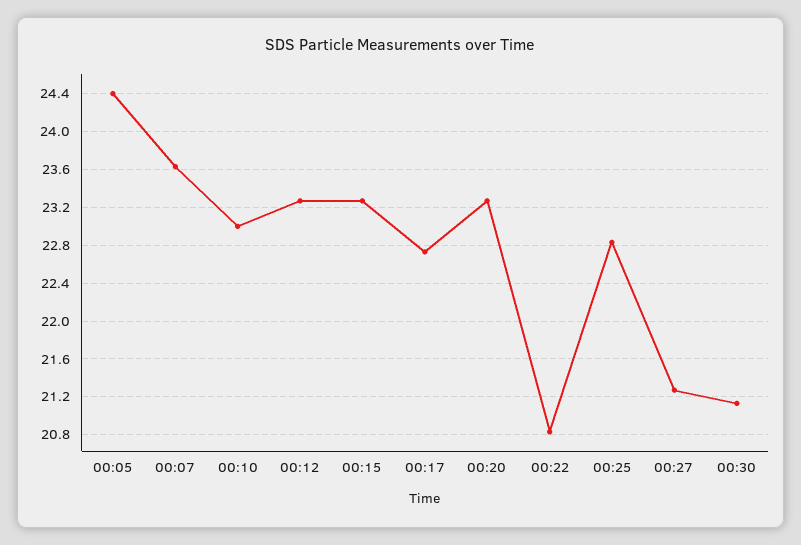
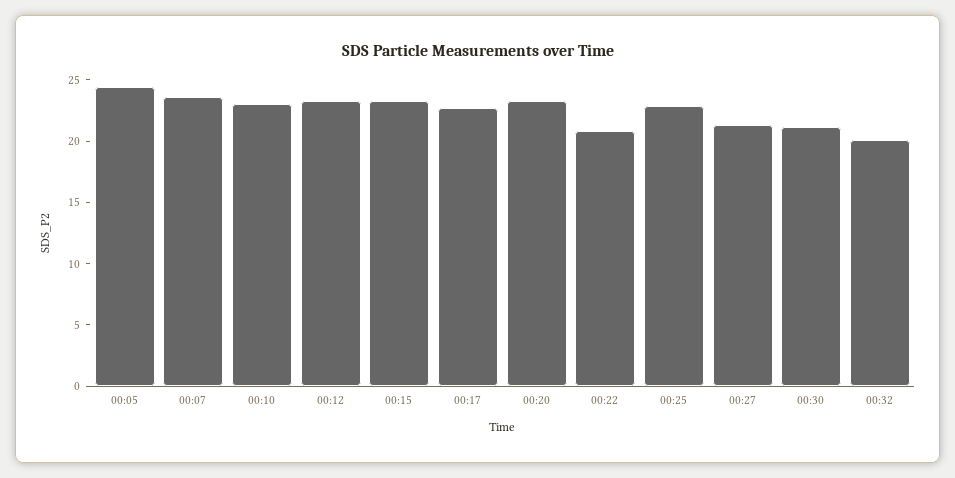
00:32: none -> 20

